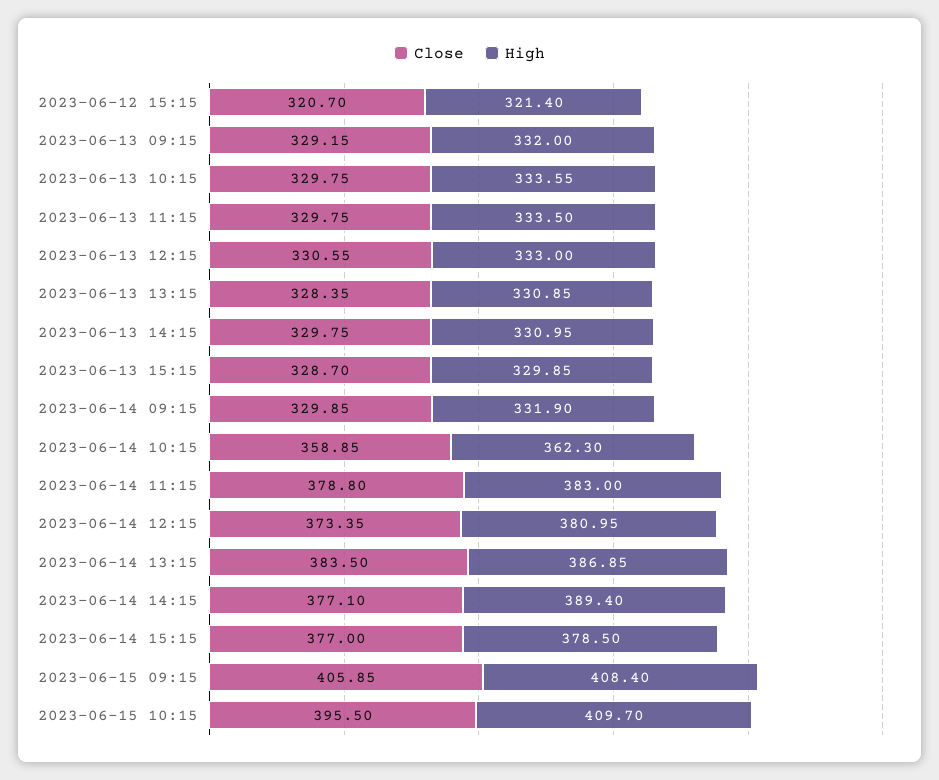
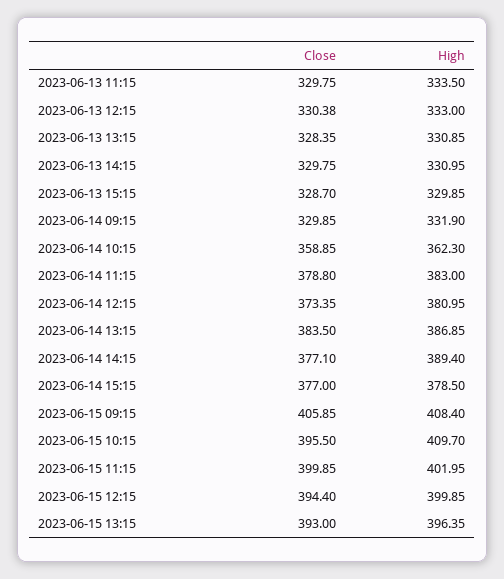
Close, 2023-06-12 15:15: 320.7 -> none
High, 2023-06-12 15:15: 321.4 -> none
Close, 2023-06-13 09:15: 329.15 -> none
High, 2023-06-13 09:15: 332 -> none
Close, 2023-06-13 10:15: 329.75 -> none
High, 2023-06-13 10:15: 333.55 -> none
Close, 2023-06-13 12:15: 330.55 -> 330.38
Close, 2023-06-15 11:15: none -> 399.85
High, 2023-06-15 11:15: none -> 401.95
Close, 2023-06-15 12:15: none -> 394.4
High, 2023-06-15 12:15: none -> 399.85
Close, 2023-06-15 13:15: none -> 393
High, 2023-06-15 13:15: none -> 396.35

